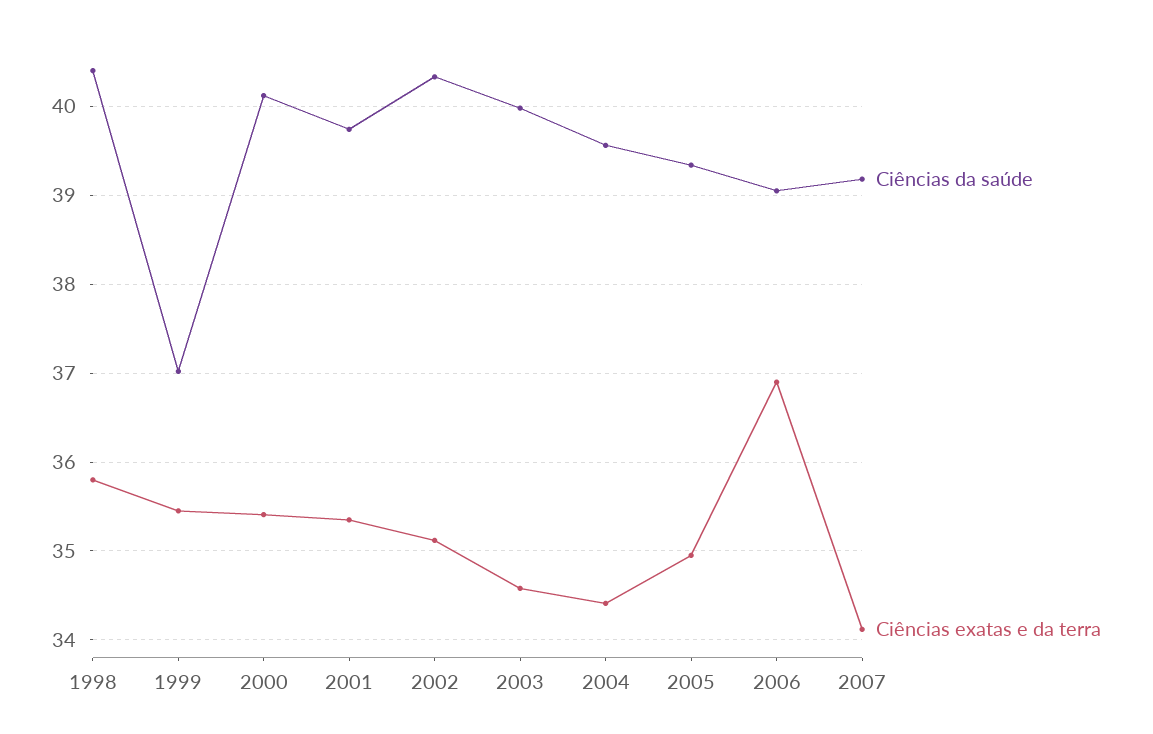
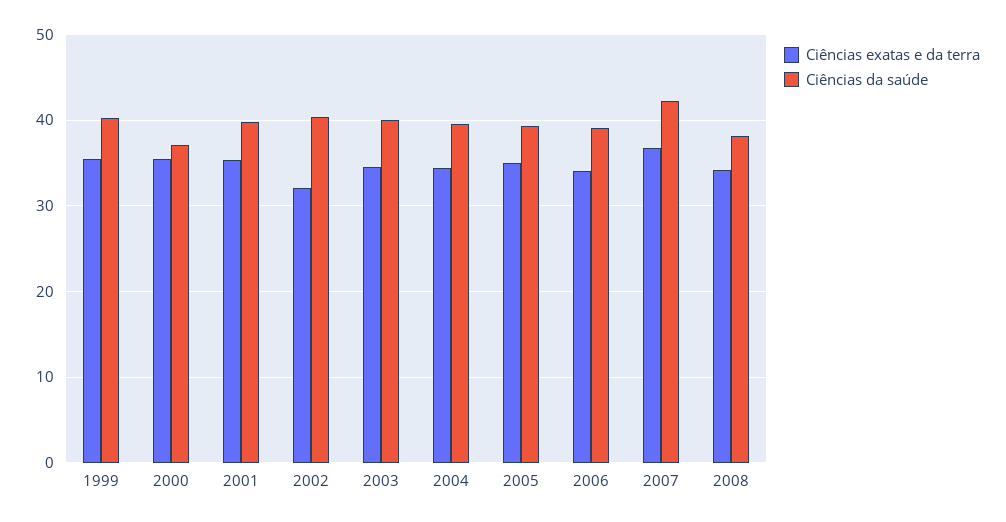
Ciências da saúde, 1998: 40.4 -> none
Ciências exatas e da terra, 1998: 35.8 -> none
Ciências da saúde, 1999: 37 -> 40
Ciências da saúde, 2000: 40.1 -> 37
Ciências exatas e da terra, 2002: 35.1 -> 32
Ciências exatas e da terra, 2006: 36.9 -> 34
Ciências da saúde, 2007: 39.2 -> 42
Ciências exatas e da terra, 2007: 34.1 -> 37
Ciências exatas e da terra, 2008: none -> 34
Ciências da saúde, 2008: none -> 38

